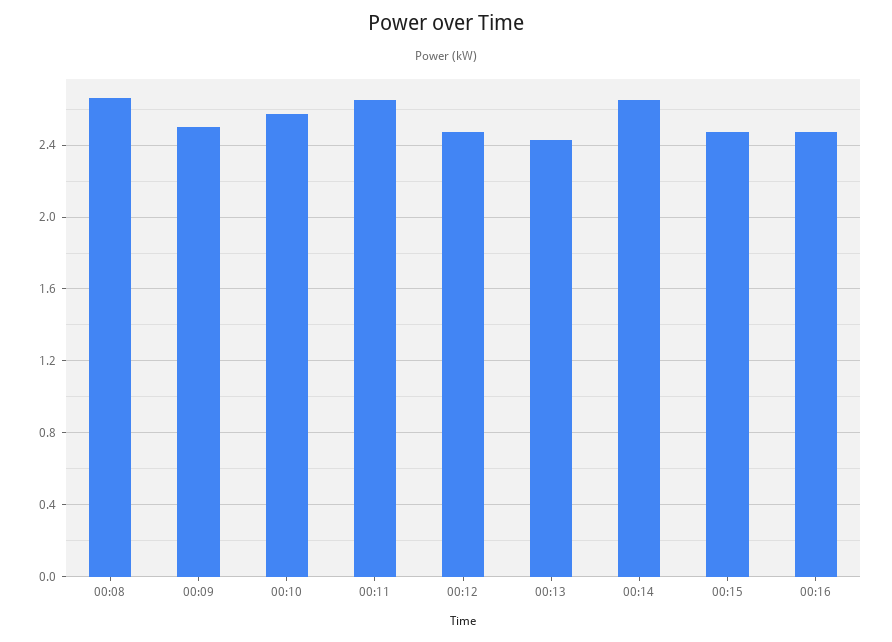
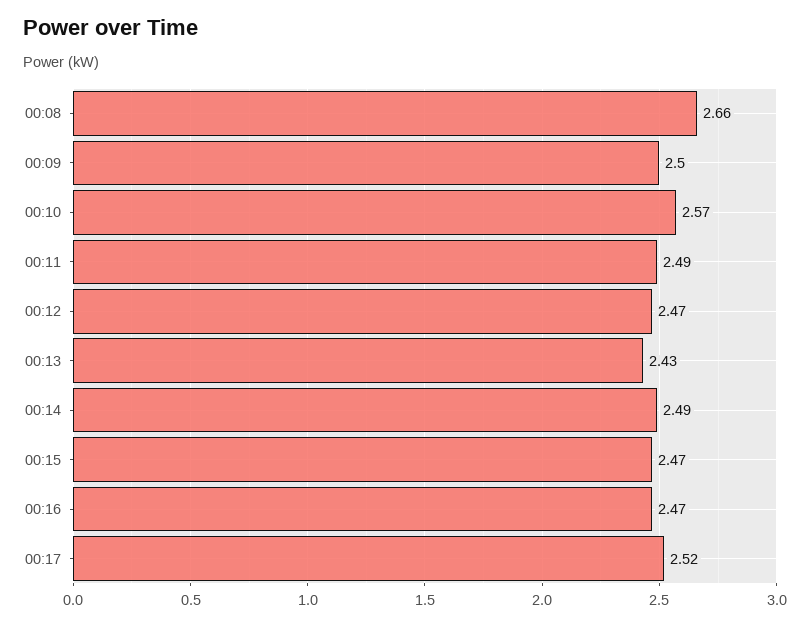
00:11: 2.65 -> 2.49
00:14: 2.65 -> 2.49
00:17: none -> 2.52

